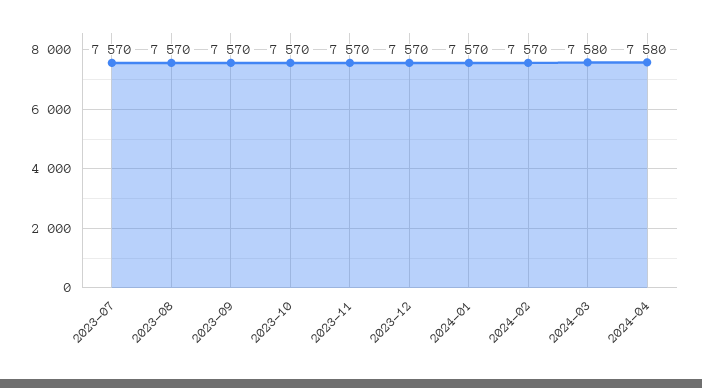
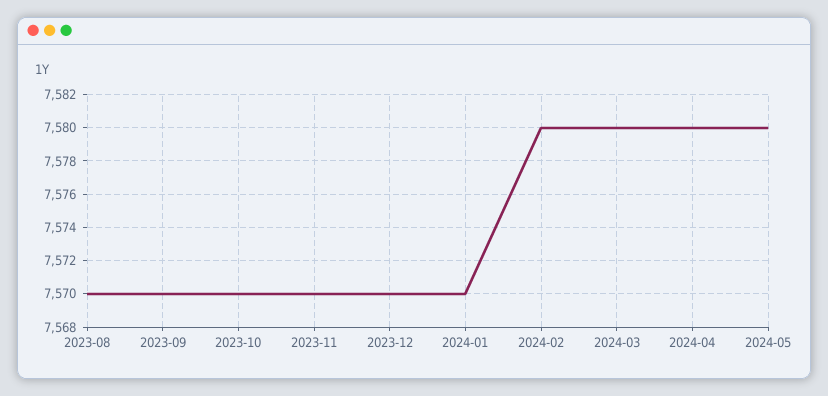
2023-07: 7570 -> none
2024-02: 7570 -> 7580
2024-05: none -> 7580

